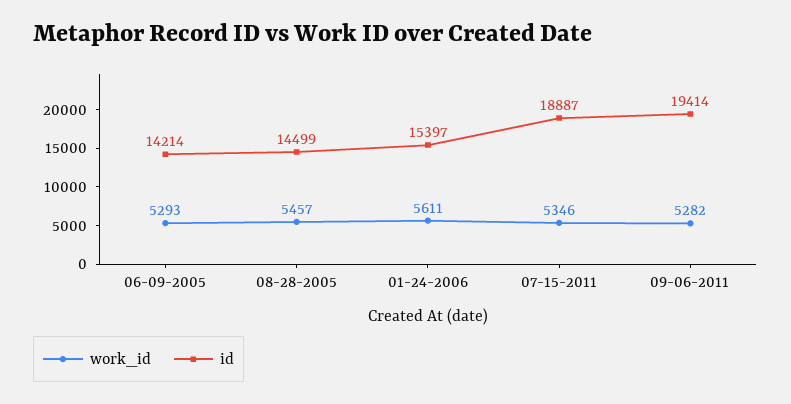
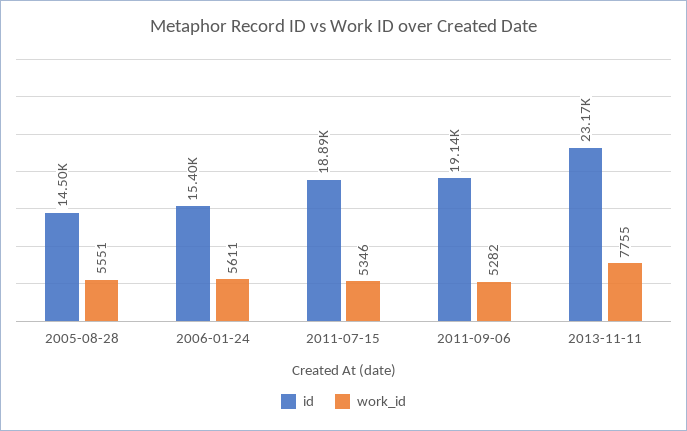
work_id, 06-09-2005: 5293 -> none
id, 06-09-2005: 14214 -> none
work_id, 08-28-2005: 5457 -> 5551
id, 09-06-2011: 19414 -> 19140
id, 2013-11-11: none -> 23170
work_id, 2013-11-11: none -> 7755

